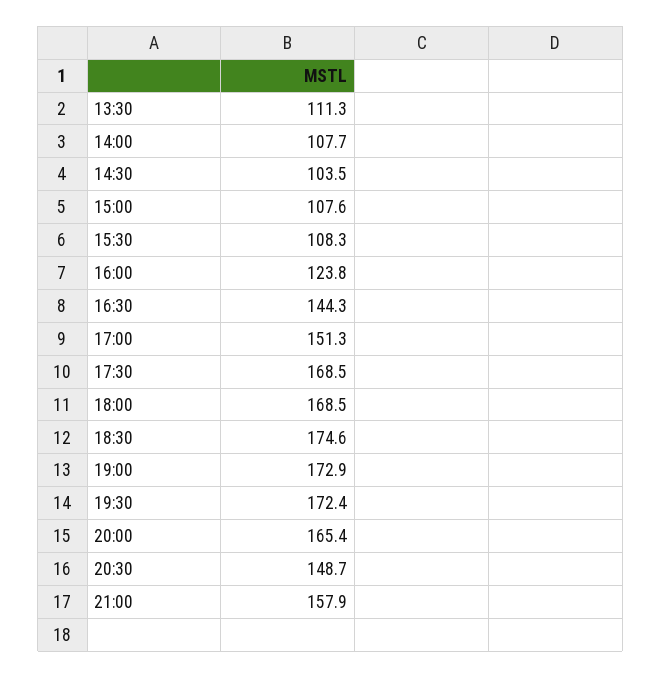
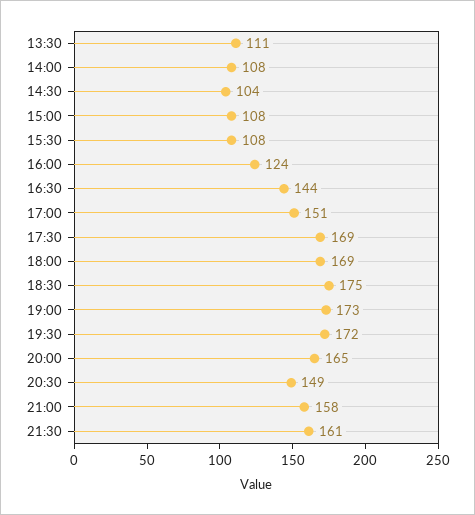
21:30: none -> 161

